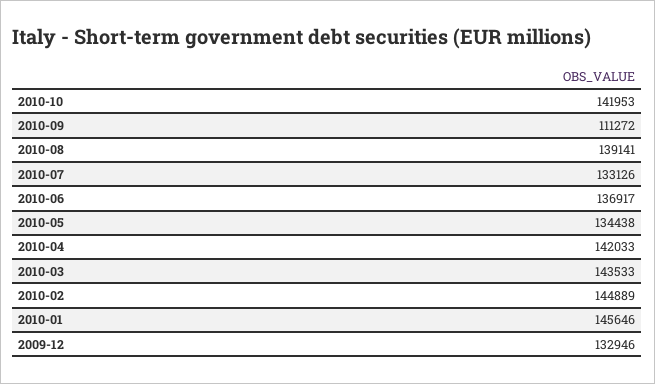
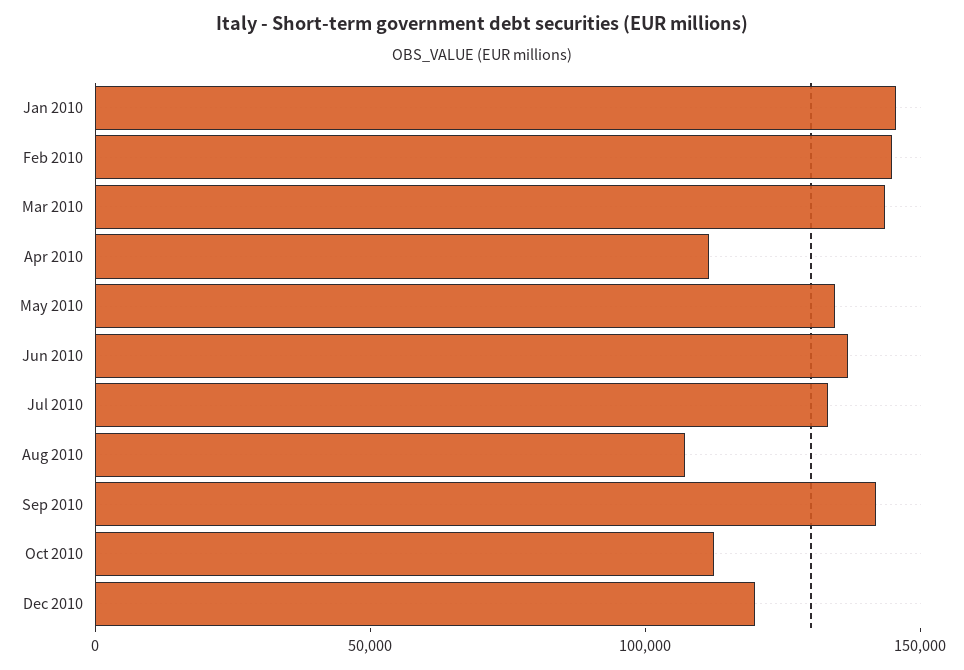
2010-10: 141953 -> 110000
2010-09: 111272 -> 140000
2010-08: 139141 -> 110000
2010-04: 142033 -> 110000
2009-12: 132946 -> none
Dec 2010: none -> 120000

